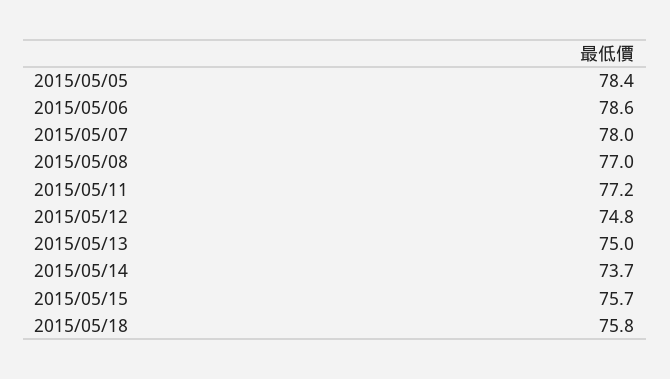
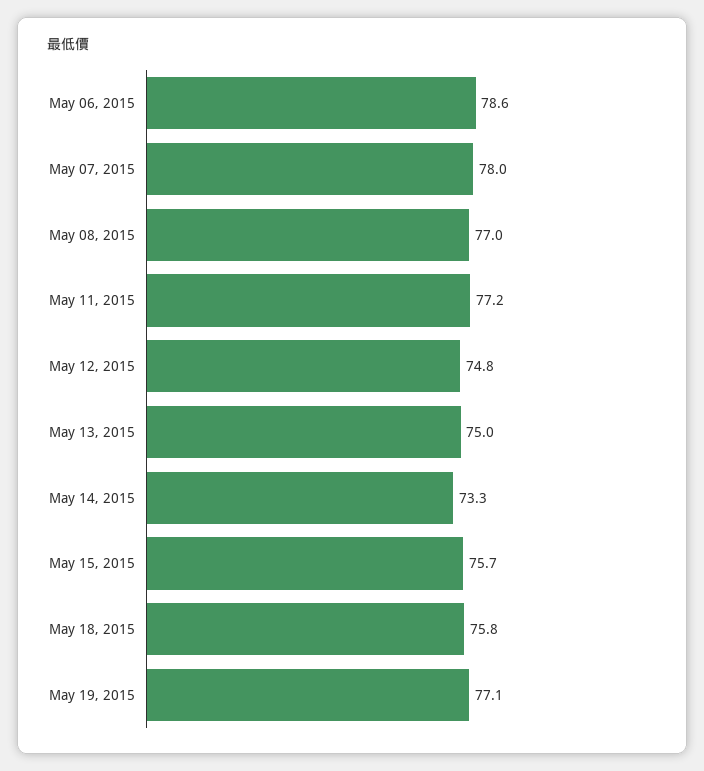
2015/05/05: 78.4 -> none
2015/05/14: 73.7 -> 73.3
May 19, 2015: none -> 77.1

